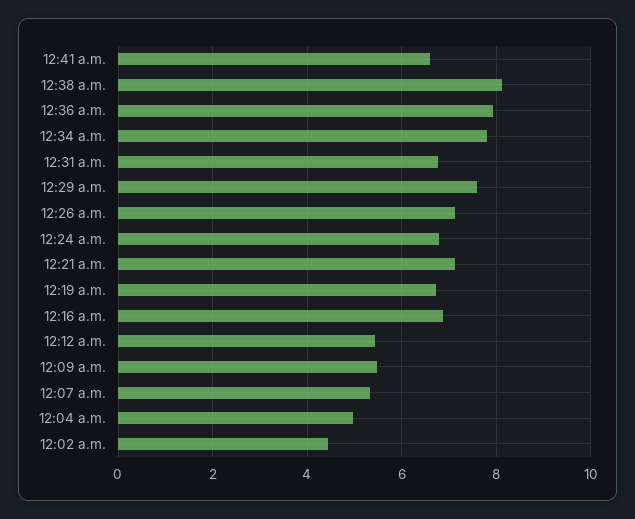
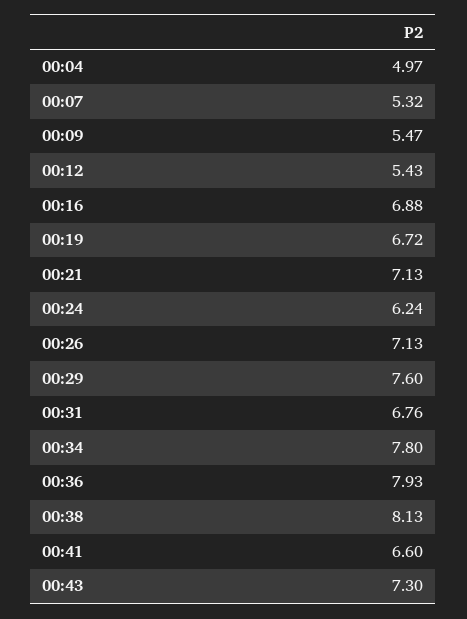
12:24 a.m.: 6.8 -> 6.24
12:02 a.m.: 4.4 -> none
00:43: none -> 7.3

